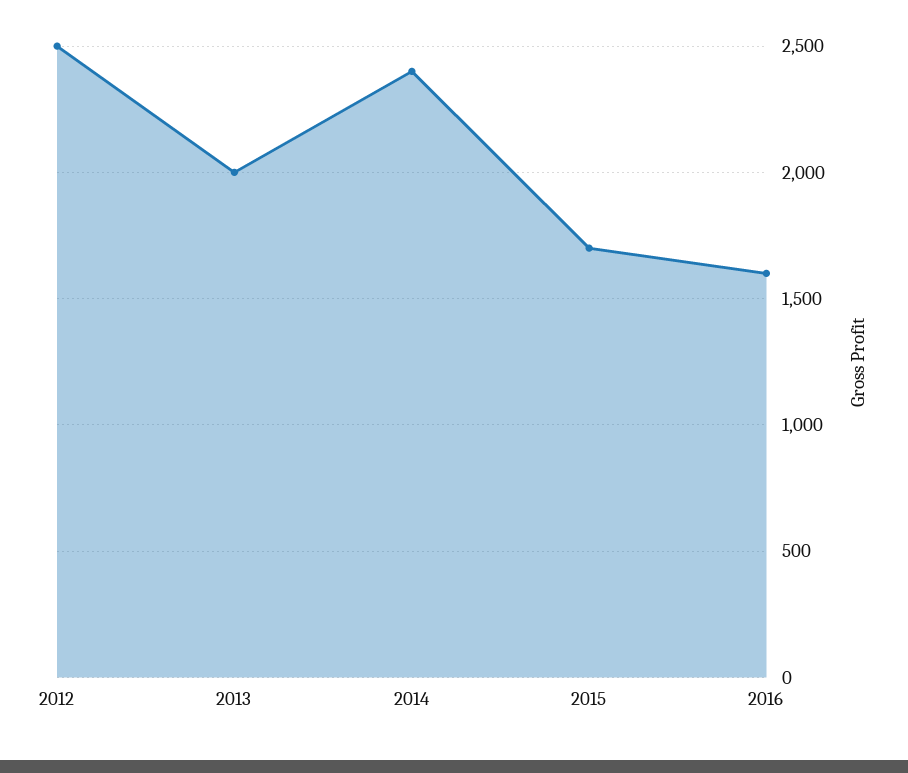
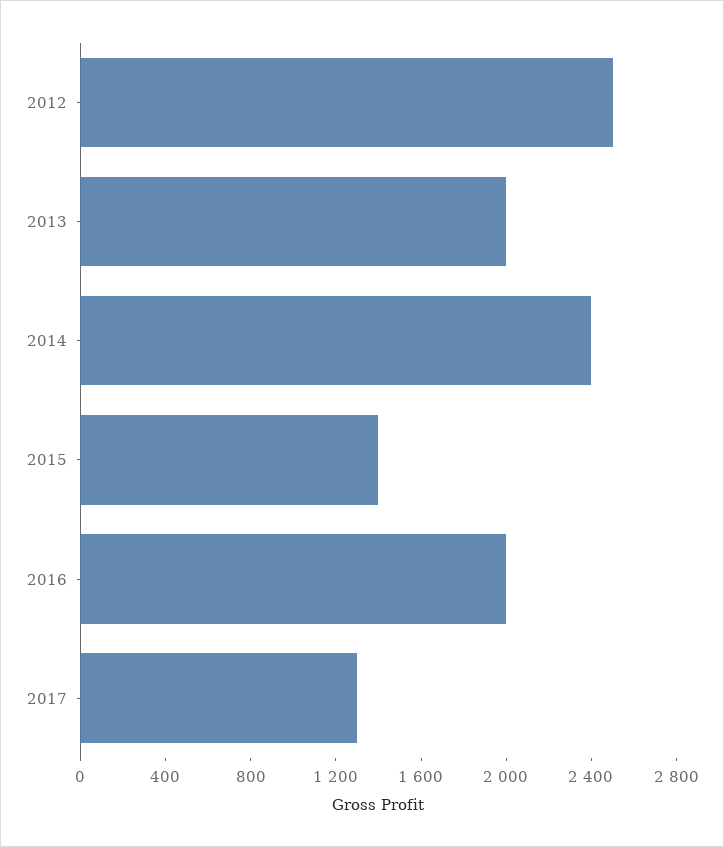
2015: 1700 -> 1400
2016: 1600 -> 2000
2017: none -> 1300

